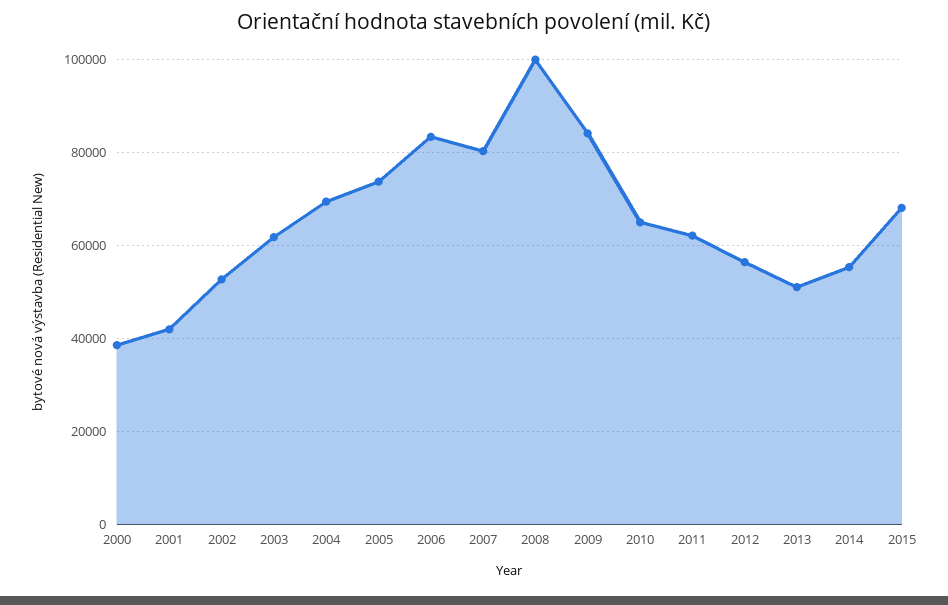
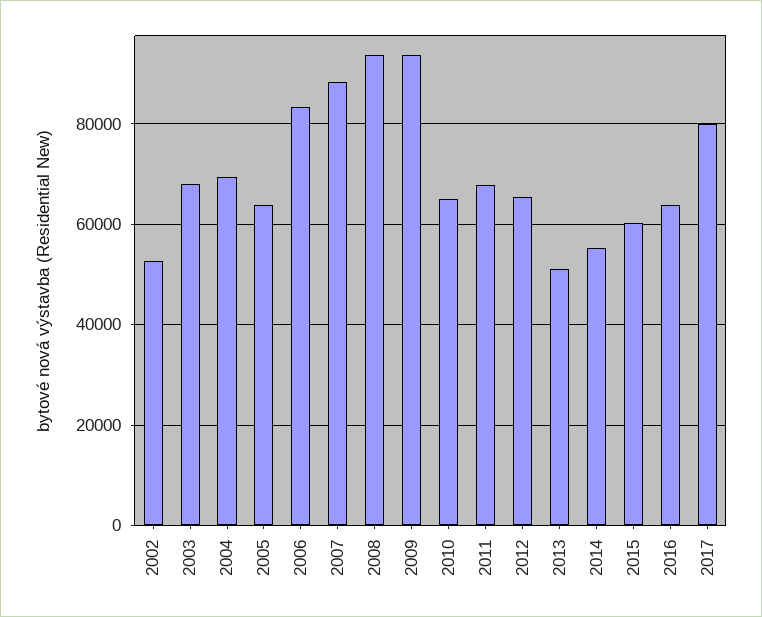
2000: 38000 -> none
2001: 42000 -> none
2003: 62000 -> 68000
2005: 74000 -> 64000
2007: 80000 -> 88000
2008: 100000 -> 94000
2009: 84000 -> 94000
2011: 62000 -> 68000
2012: 56000 -> 66000
2015: 68000 -> 60000
2016: none -> 64000
2017: none -> 80000

